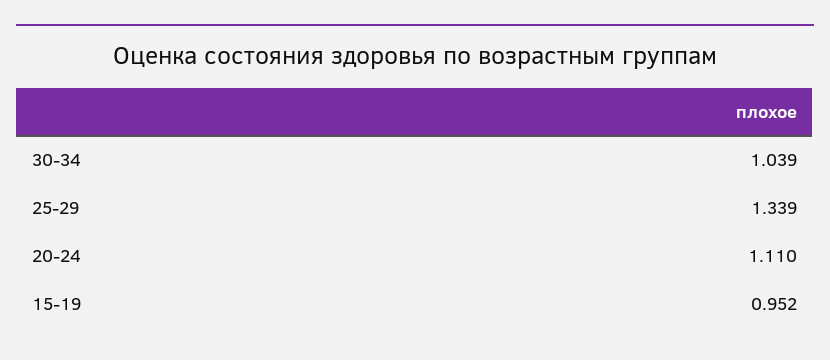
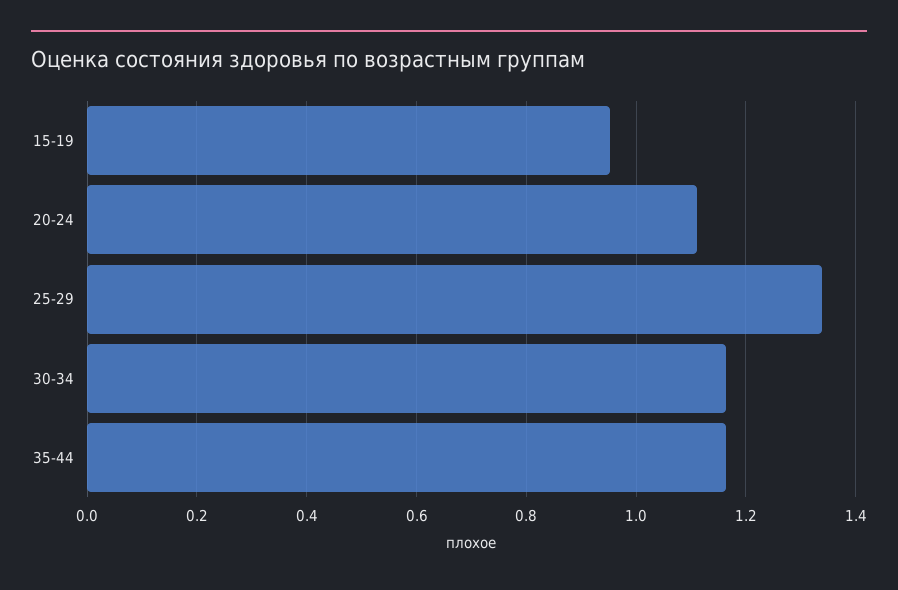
30-34: 1.039 -> 1.16
35-44: none -> 1.16

